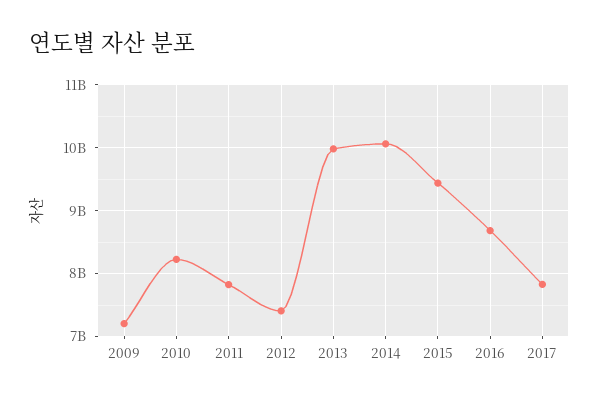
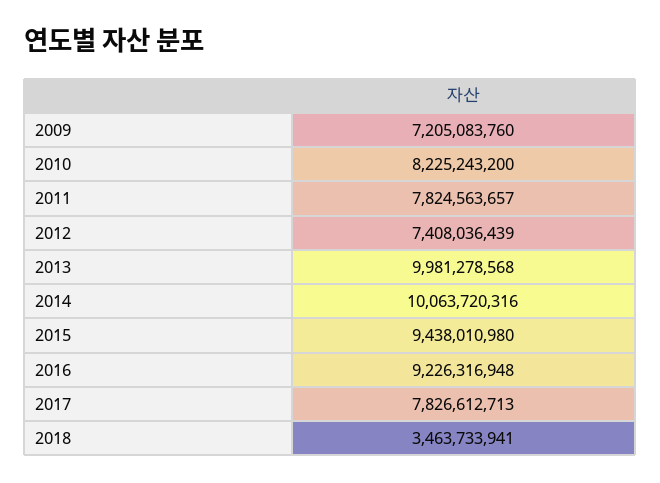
2016: 8700000000 -> 9226316948
2018: none -> 3463733941

